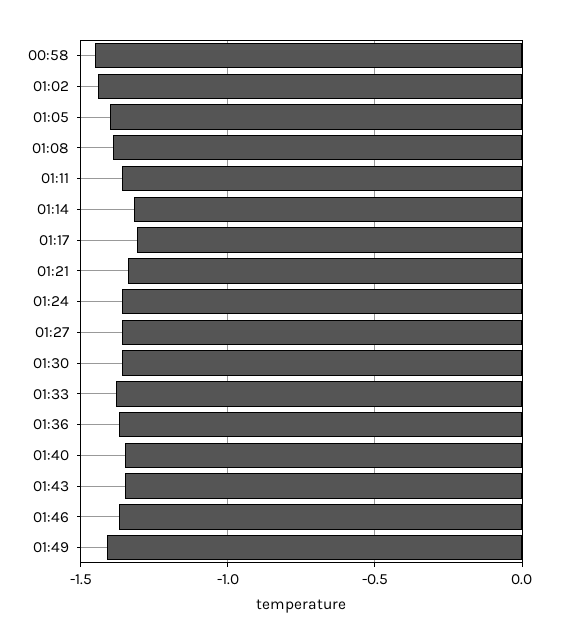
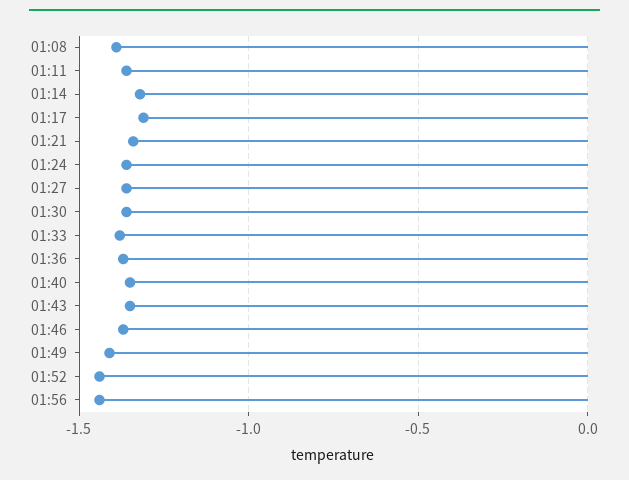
00:58: -1.45 -> none
01:02: -1.45 -> none
01:05: -1.4 -> none
01:52: none -> -1.45
01:56: none -> -1.45

